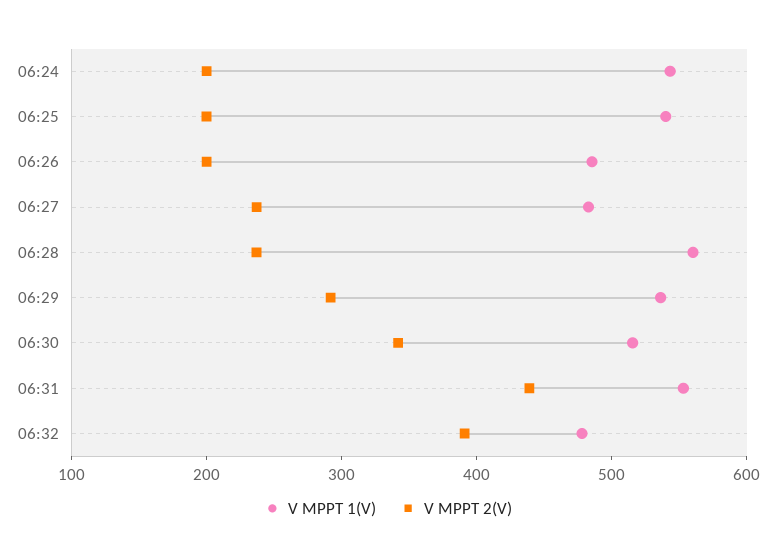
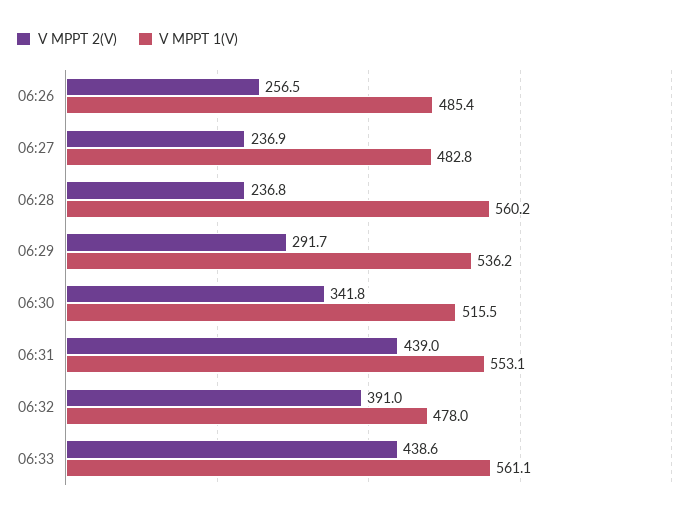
V MPPT 1(V), 06:24: 540 -> none
V MPPT 2(V), 06:24: 200 -> none
V MPPT 1(V), 06:25: 540 -> none
V MPPT 2(V), 06:25: 200 -> none
V MPPT 2(V), 06:26: 200 -> 256.5
V MPPT 2(V), 06:33: none -> 438.6
V MPPT 1(V), 06:33: none -> 561.1

